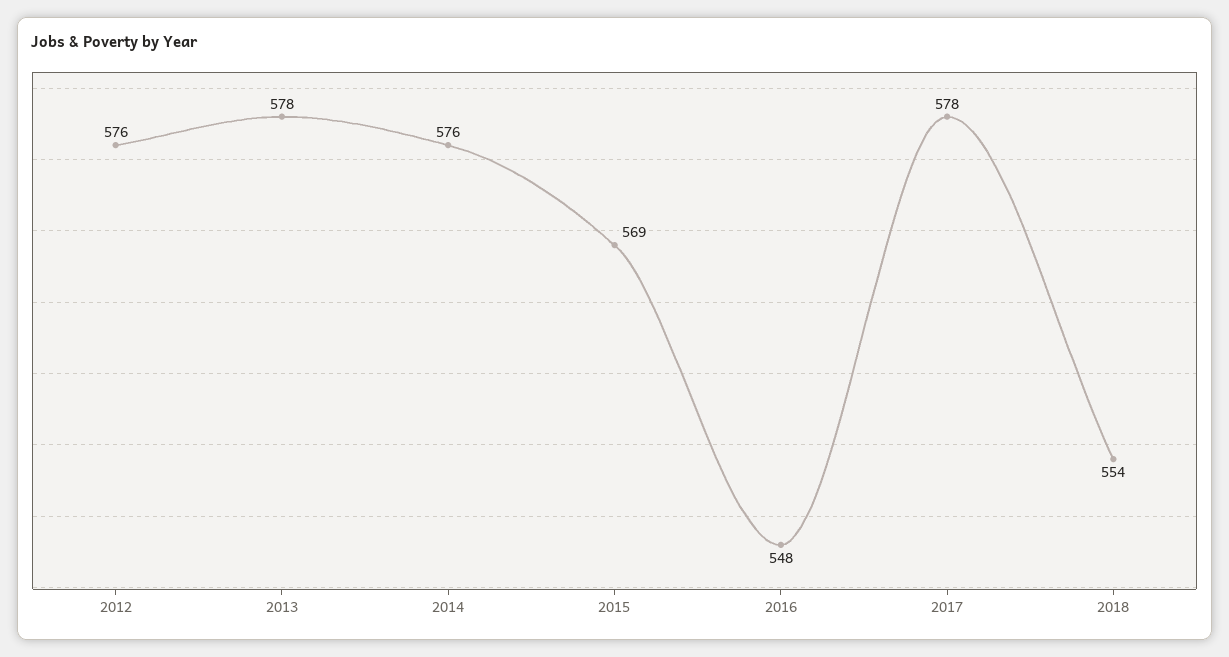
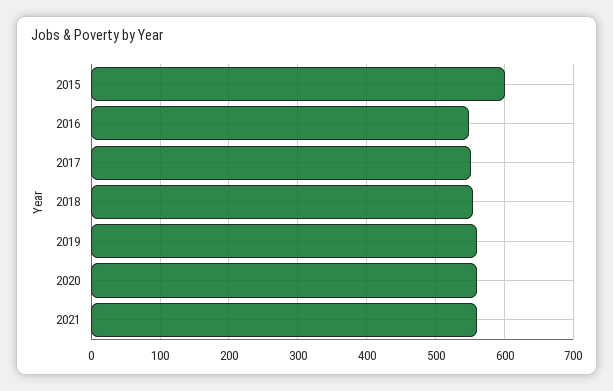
2012: 576 -> none
2013: 578 -> none
2014: 576 -> none
2015: 569 -> 600
2017: 578 -> 550
2019: none -> 560
2020: none -> 560
2021: none -> 560

